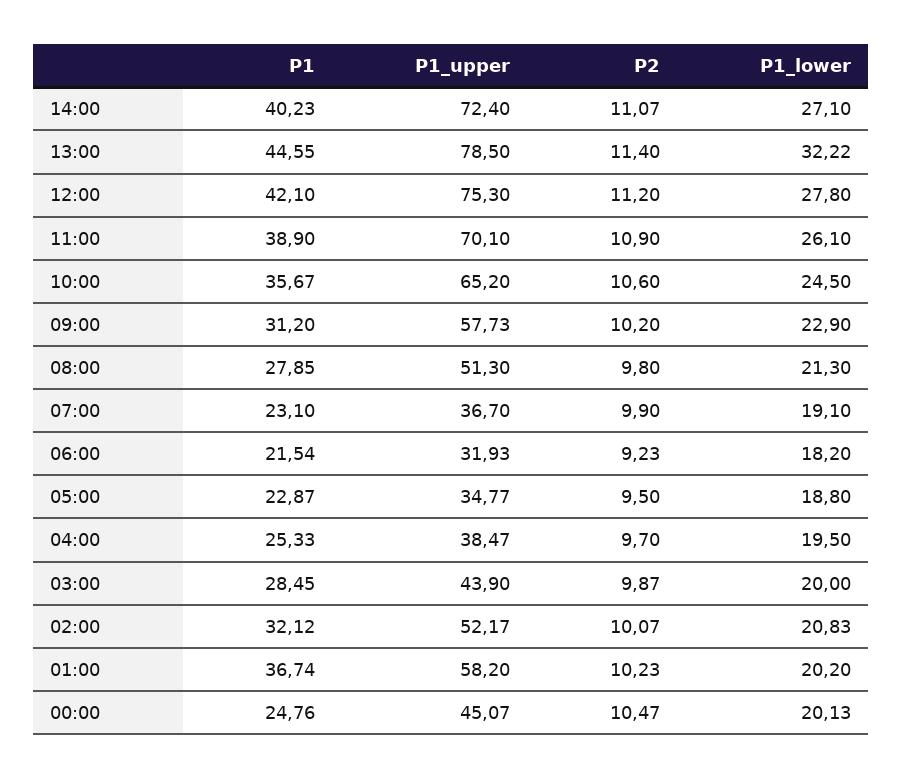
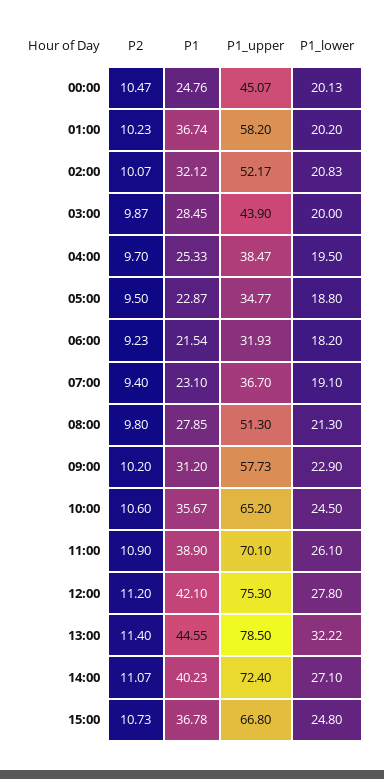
P2, 07:00: 9.9 -> 9.4
P2, 15:00: none -> 10.73
P1, 15:00: none -> 36.78
P1_upper, 15:00: none -> 66.8
P1_lower, 15:00: none -> 24.8

